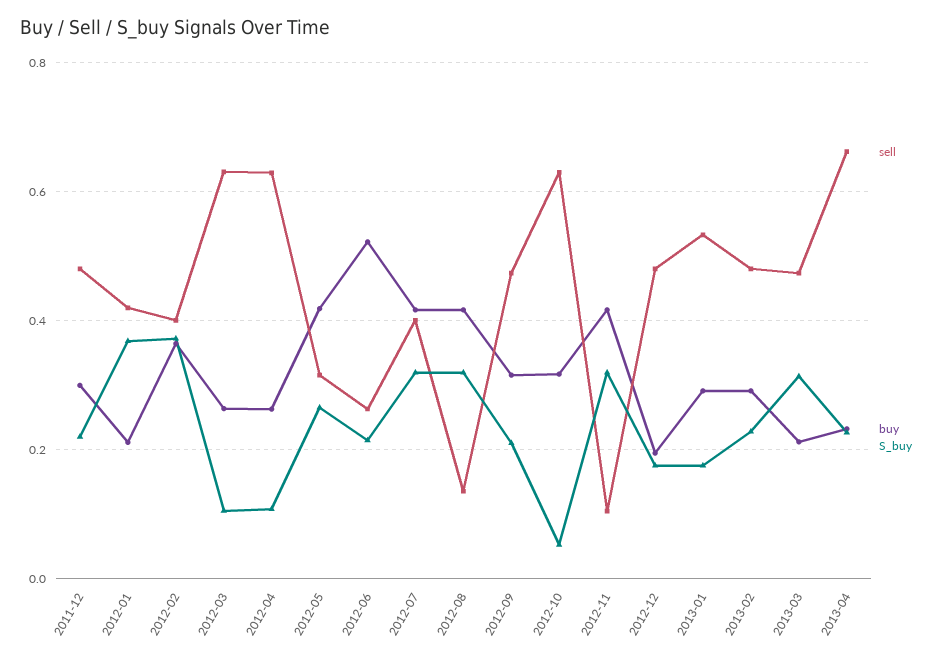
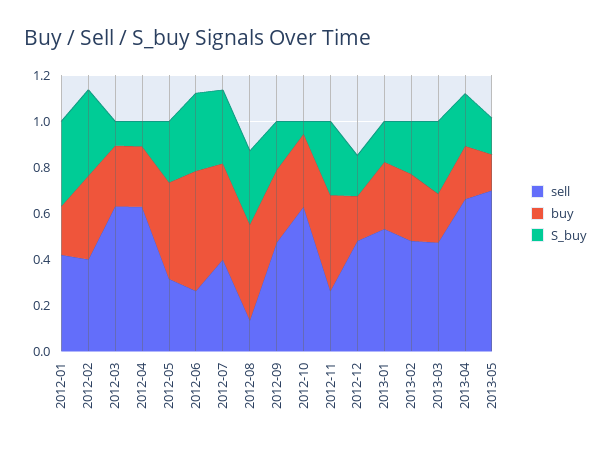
sell, 2011-12: 0.48 -> none
buy, 2011-12: 0.3 -> none
S_buy, 2011-12: 0.22 -> none
S_buy, 2012-06: 0.22 -> 0.35
sell, 2012-11: 0.1 -> 0.25
sell, 2013-05: none -> 0.7
buy, 2013-05: none -> 0.15
S_buy, 2013-05: none -> 0.15

